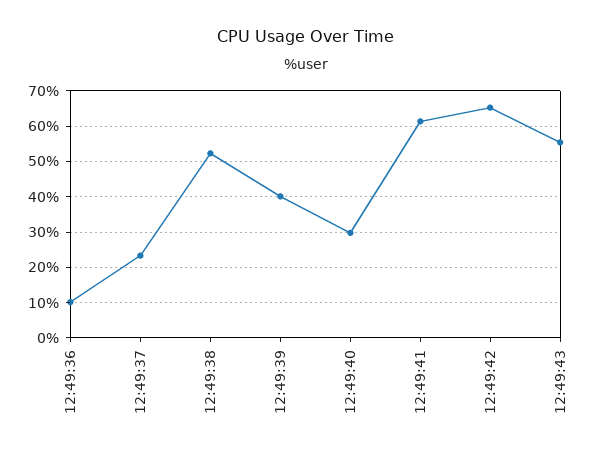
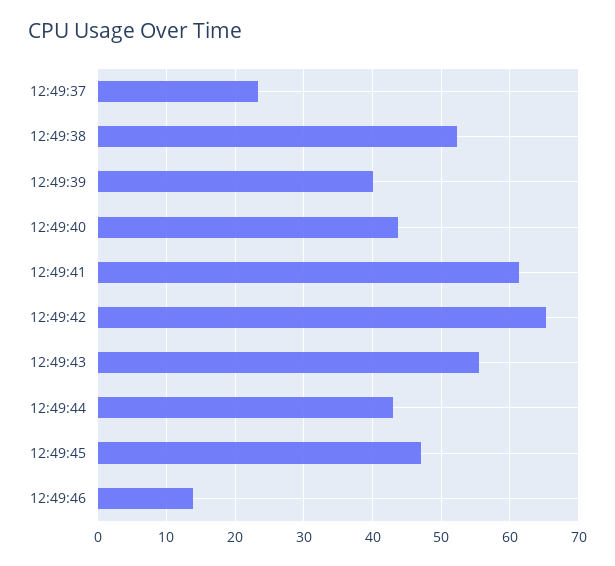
12:49:36: 10 -> none
12:49:40: 30 -> 44
12:49:44: none -> 43
12:49:45: none -> 47
12:49:46: none -> 14

